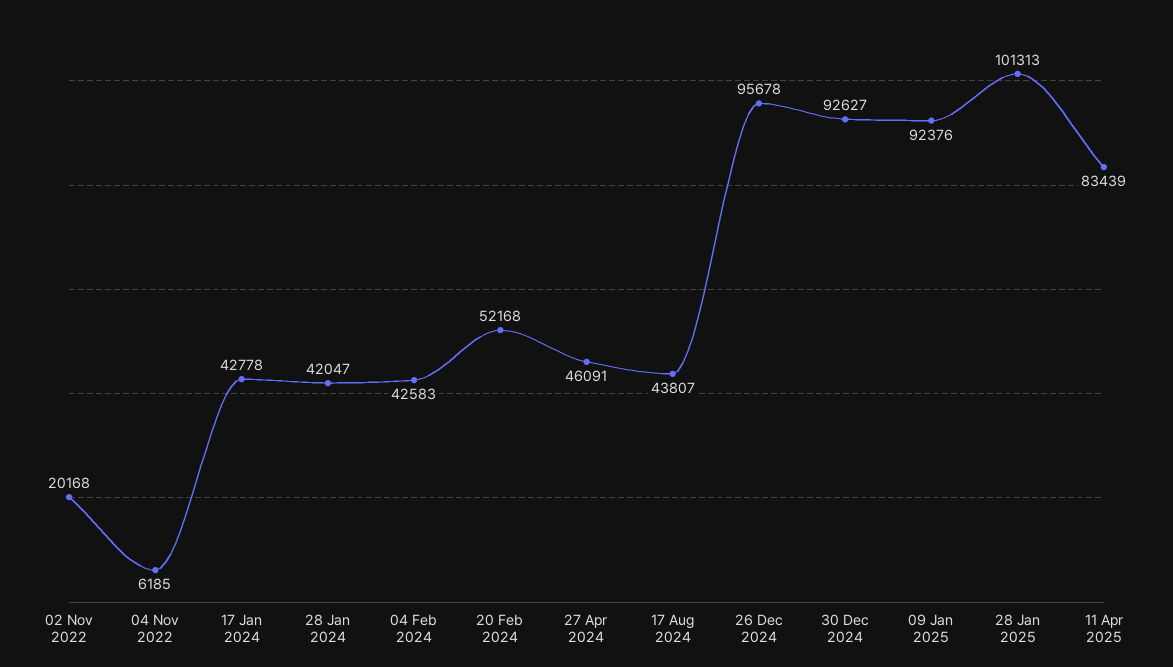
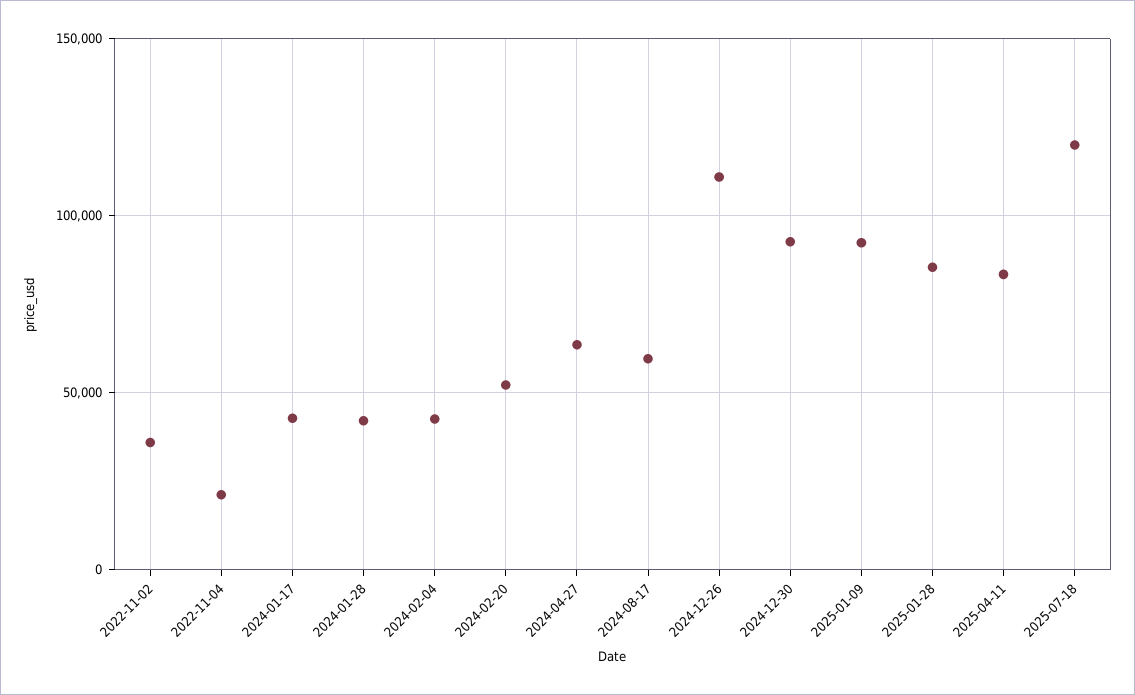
02 Nov 2022: 20168 -> 35000
04 Nov 2022: 6185 -> 20000
27 Apr 2024: 46091 -> 65000
17 Aug 2024: 43807 -> 60000
26 Dec 2024: 95678 -> 110000
28 Jan 2025: 101313 -> 85000
2025-07-18: none -> 120000

